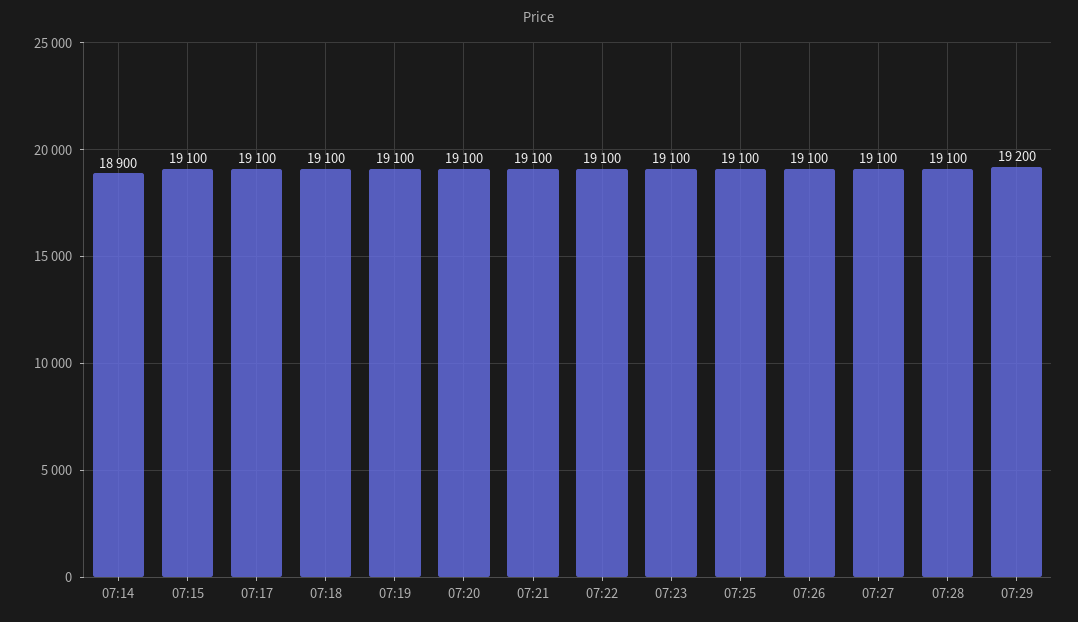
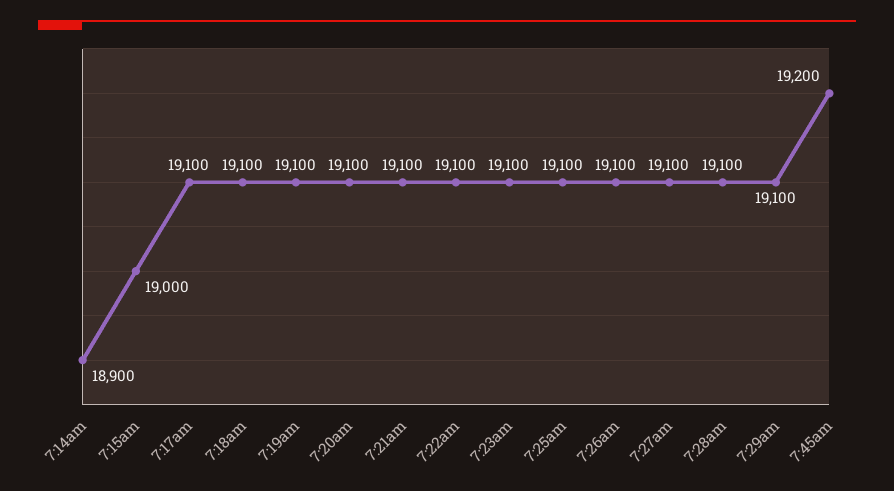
07:15: 19100 -> 19000
07:29: 19200 -> 19100
7:45am: none -> 19200

